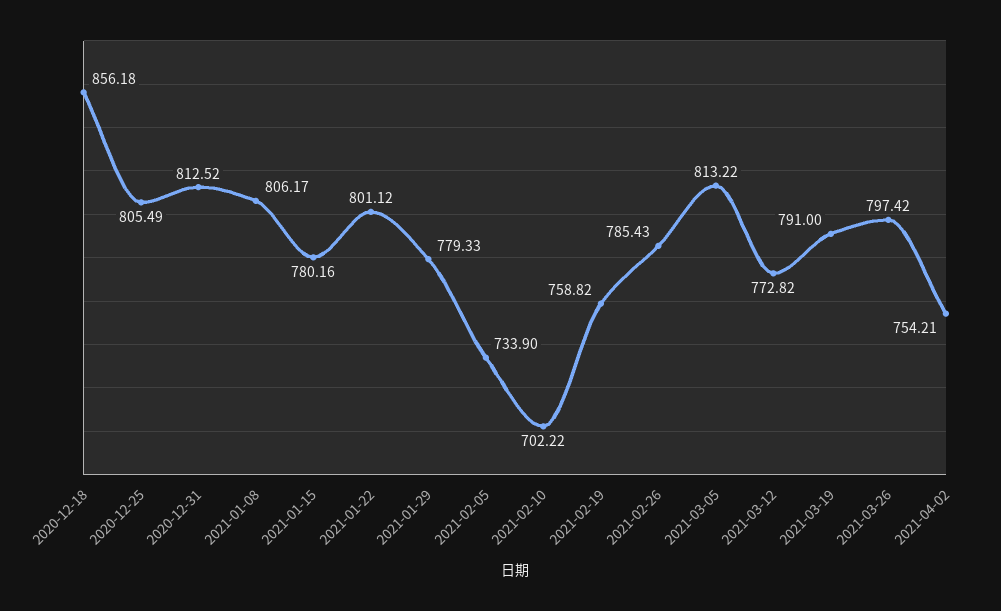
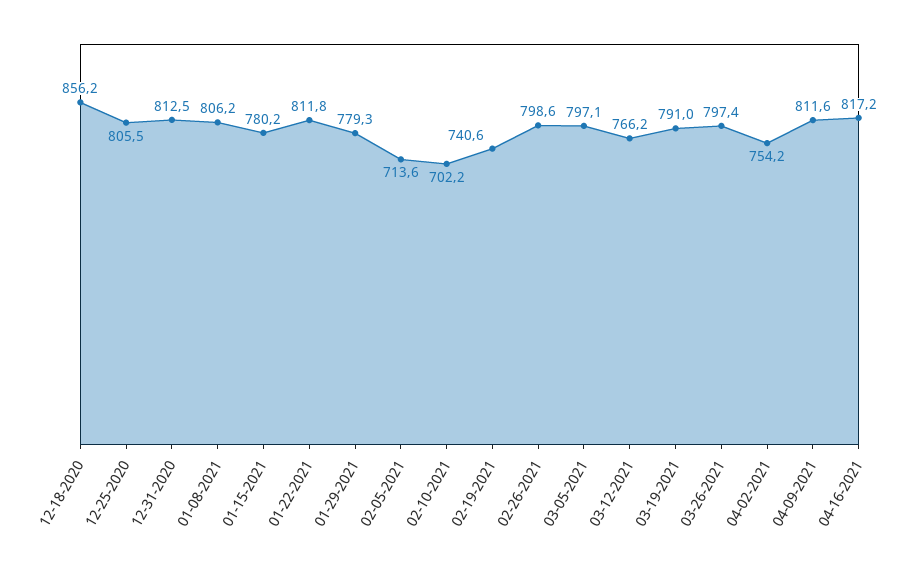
2021-01-22: 801.12 -> 811.8
2021-02-05: 733.9 -> 713.6
2021-02-19: 758.82 -> 740.6
2021-02-26: 785.43 -> 798.6
2021-03-05: 813.22 -> 797.1
2021-03-12: 772.82 -> 766.2
04-09-2021: none -> 811.6
04-16-2021: none -> 817.2

